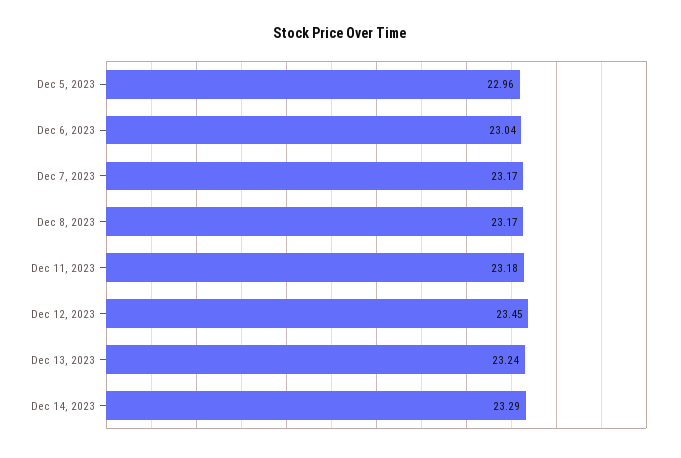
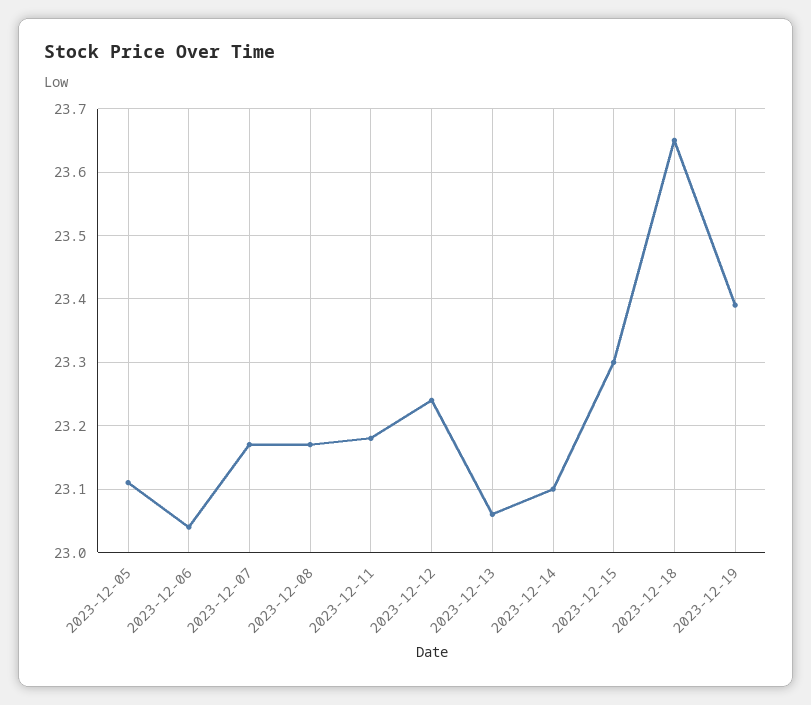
Dec 5, 2023: 22.96 -> 23.11
Dec 12, 2023: 23.45 -> 23.24
Dec 13, 2023: 23.24 -> 23.06
Dec 14, 2023: 23.29 -> 23.1
2023-12-15: none -> 23.3
2023-12-18: none -> 23.65
2023-12-19: none -> 23.39

